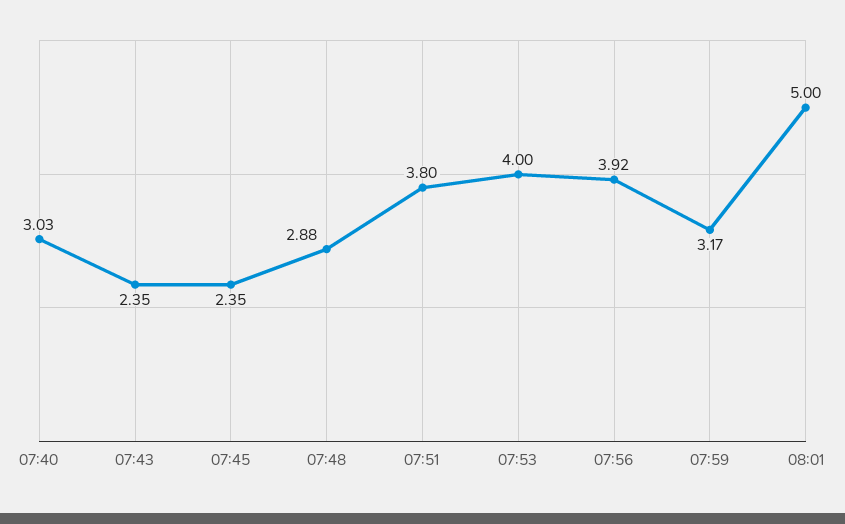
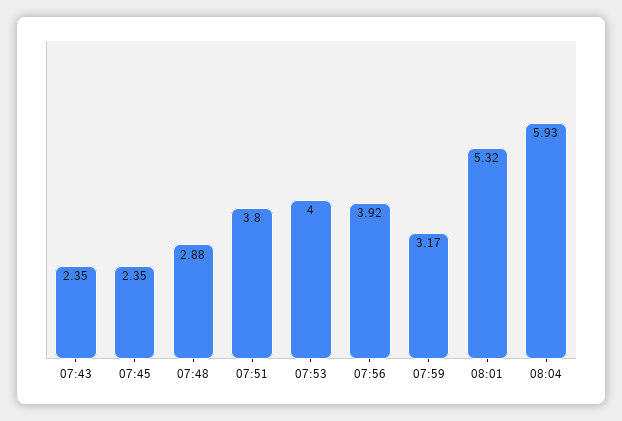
07:40: 3.03 -> none
08:01: 5 -> 5.32
08:04: none -> 5.93

